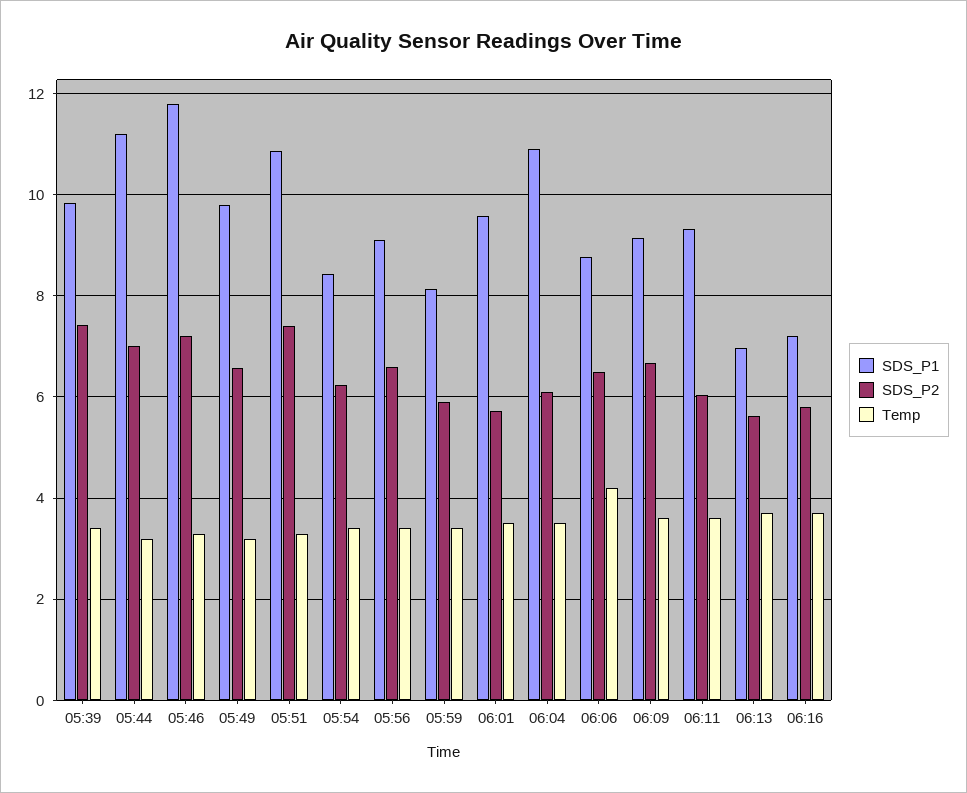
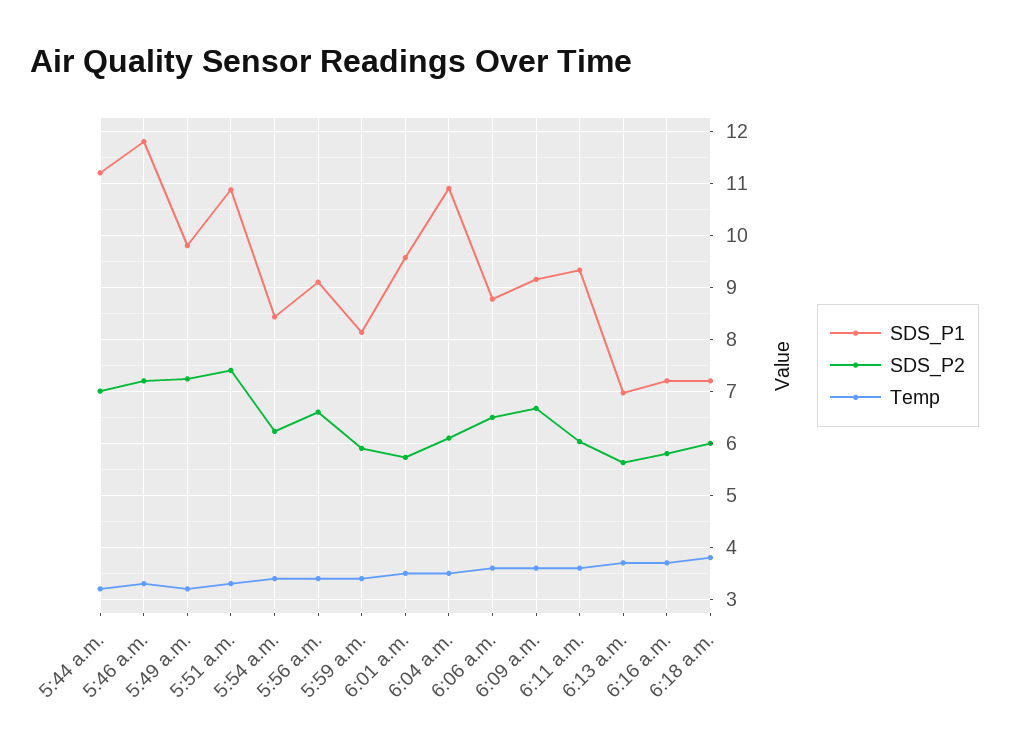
SDS_P1, 05:39: 9.8 -> none
SDS_P2, 05:39: 7.4 -> none
Temp, 05:39: 3.4 -> none
SDS_P2, 05:49: 6.6 -> 7.2
Temp, 06:06: 4.2 -> 3.6
SDS_P1, 6:18 a.m.: none -> 7.2
SDS_P2, 6:18 a.m.: none -> 6
Temp, 6:18 a.m.: none -> 3.8

